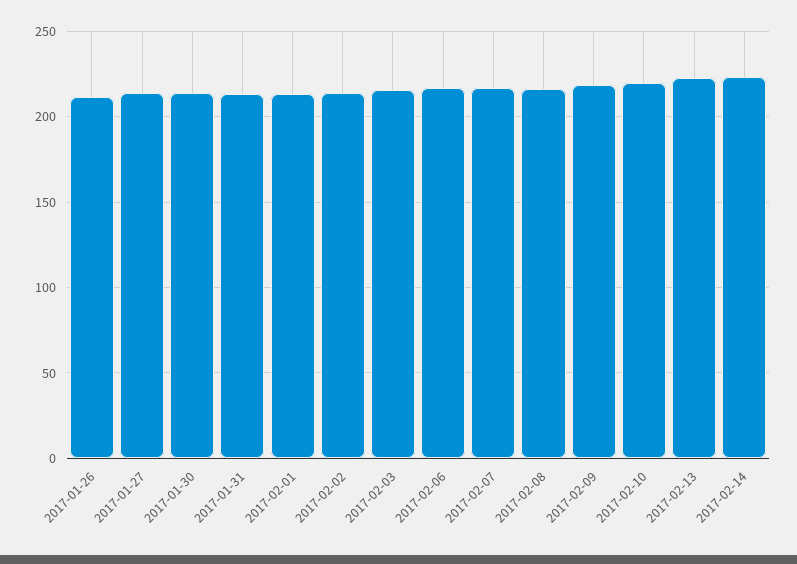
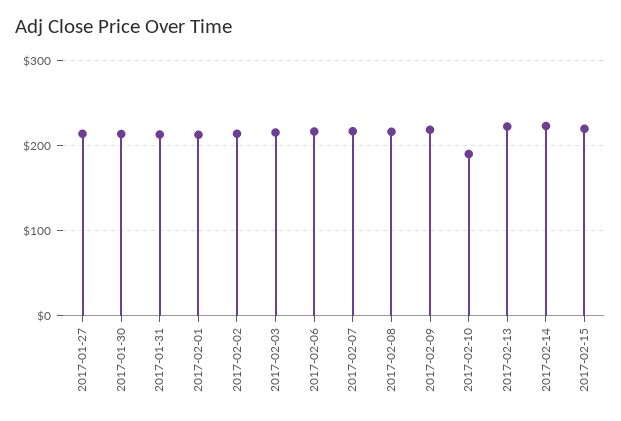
2017-01-26: 210 -> none
2017-02-10: 220 -> 190
2017-02-15: none -> 220

